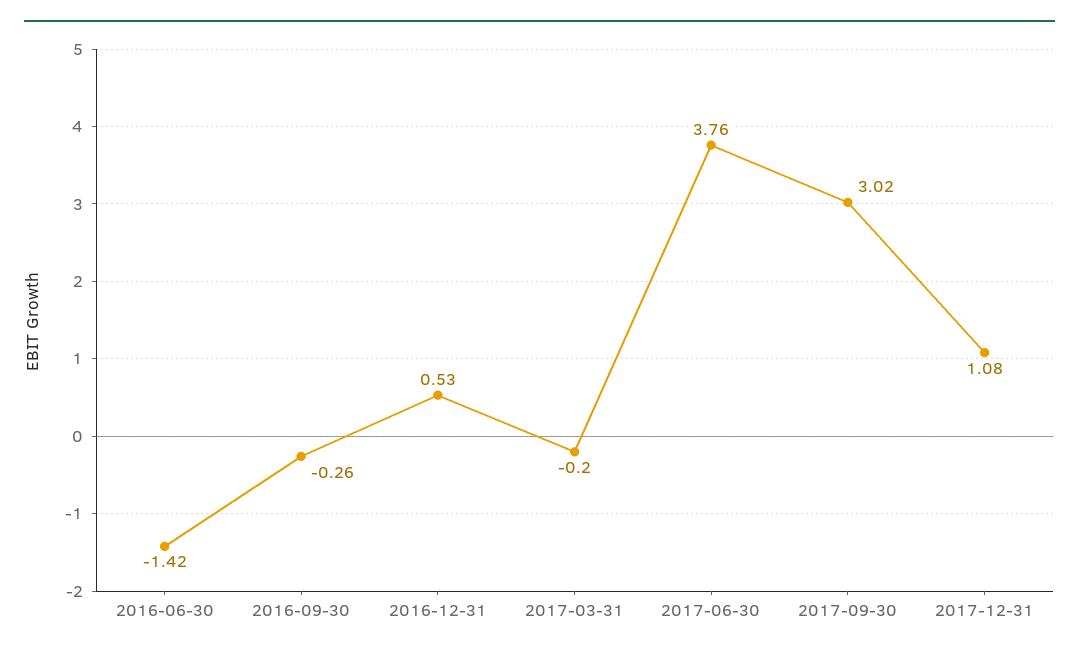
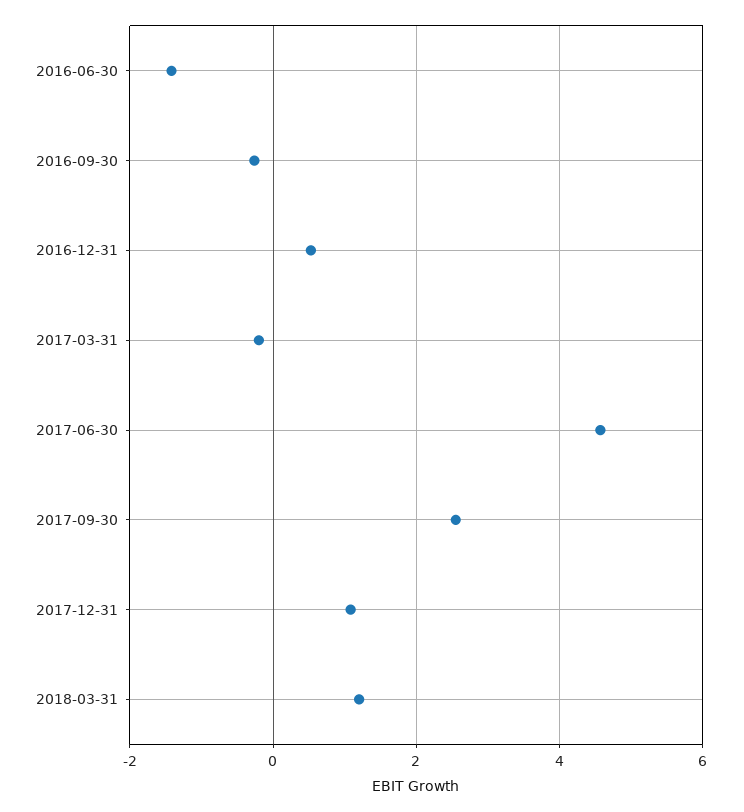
2017-06-30: 3.76 -> 4.6
2017-09-30: 3.02 -> 2.6
2018-03-31: none -> 1.2

